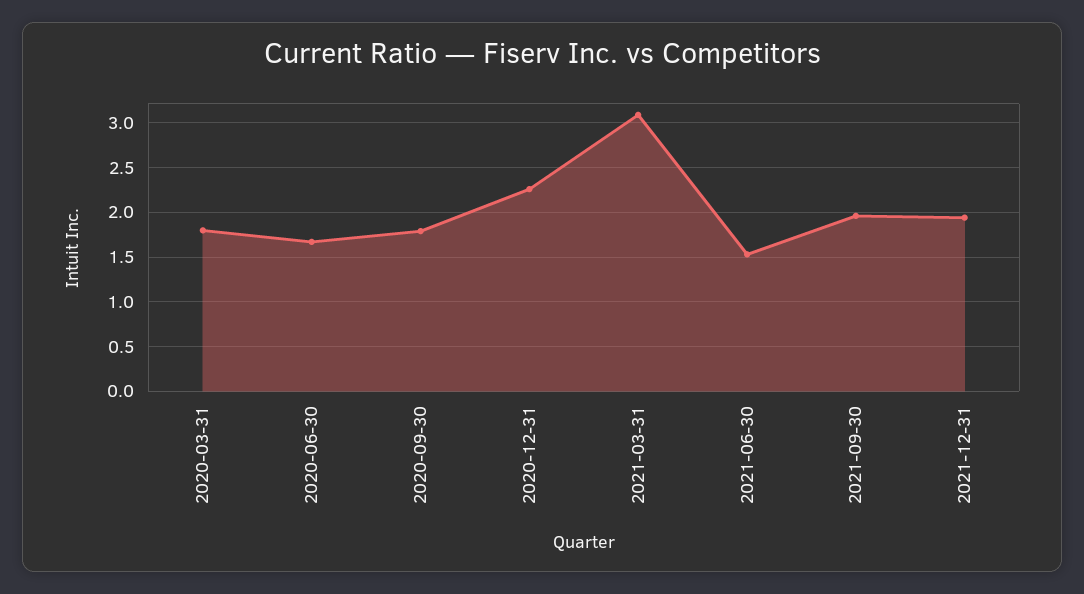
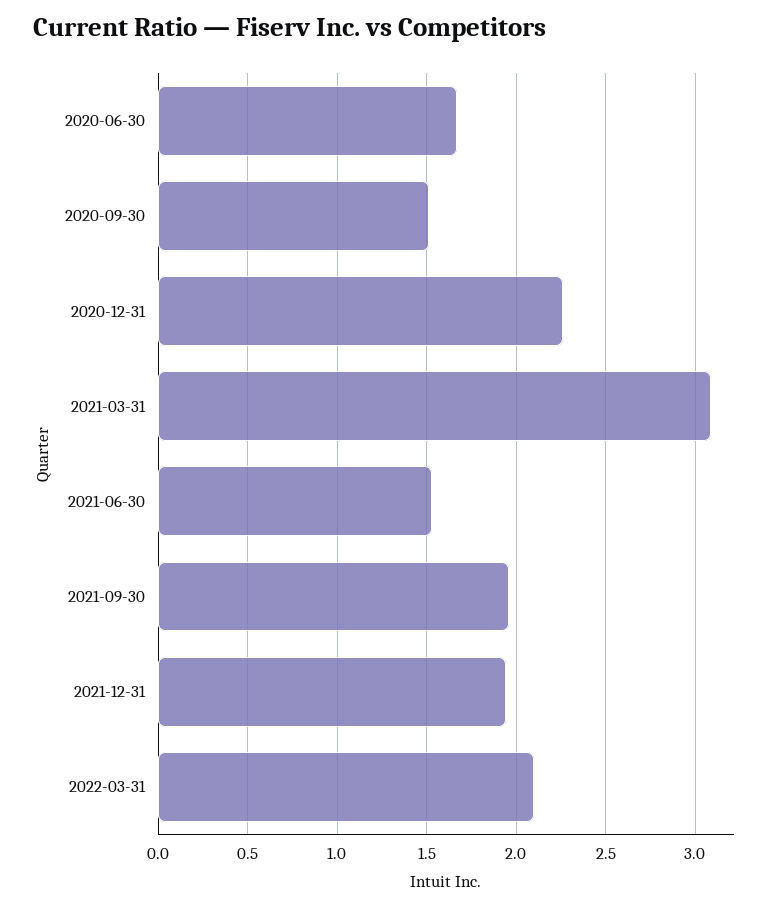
2020-03-31: 1.8 -> none
2020-09-30: 1.8 -> 1.5
2022-03-31: none -> 2.1

